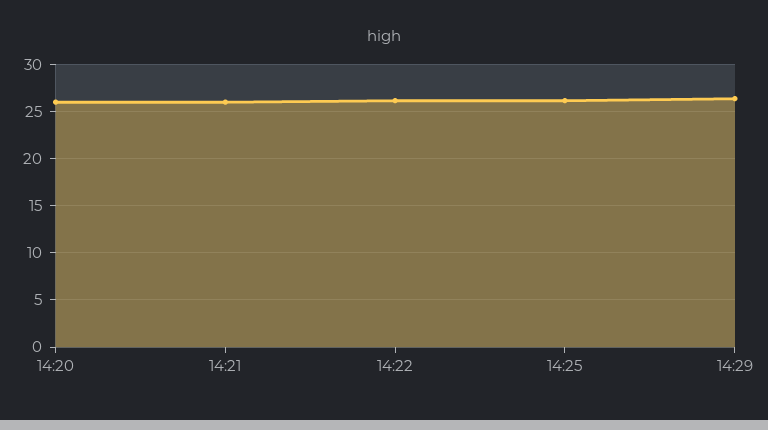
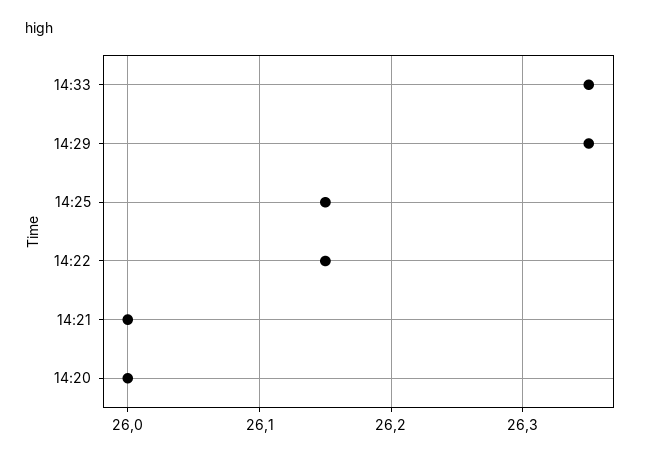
14:33: none -> 26.35

